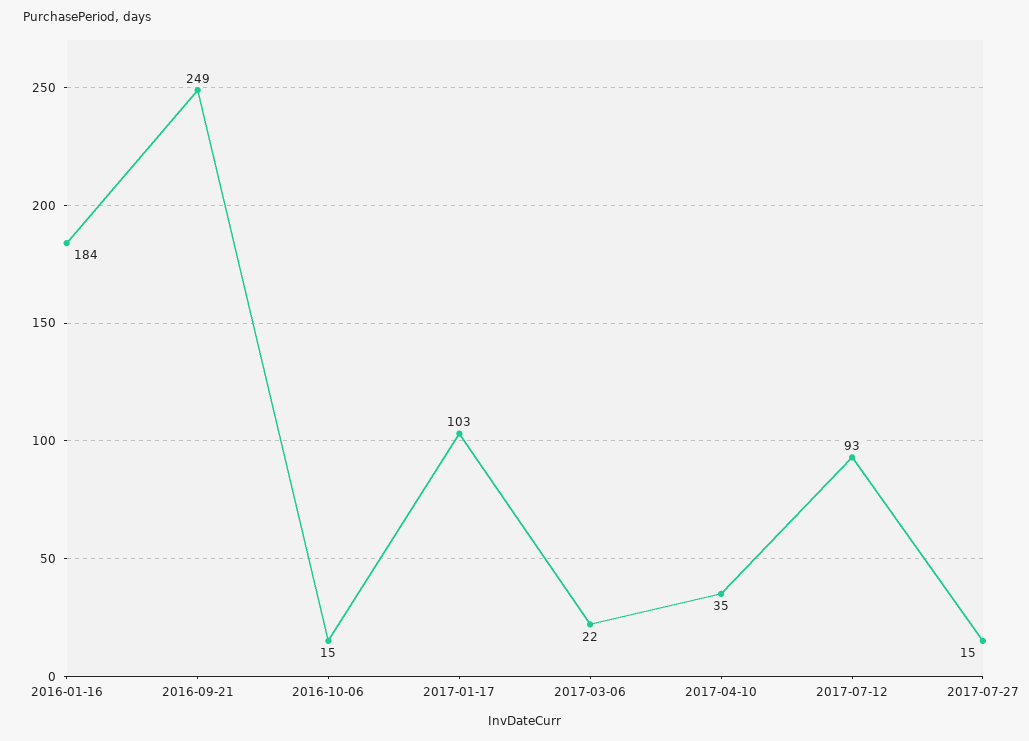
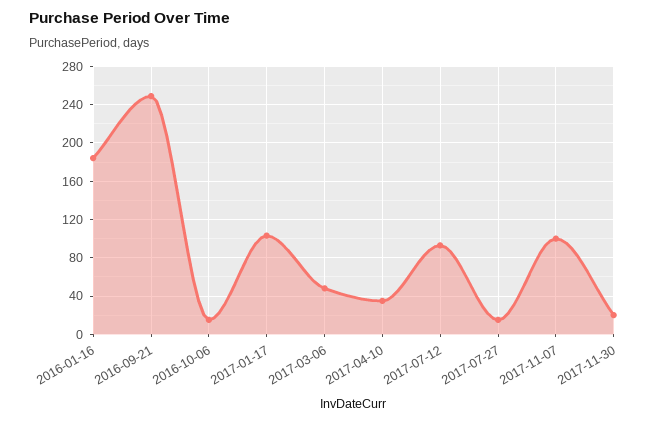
2017-03-06: 22 -> 50
2017-11-07: none -> 100
2017-11-30: none -> 20

